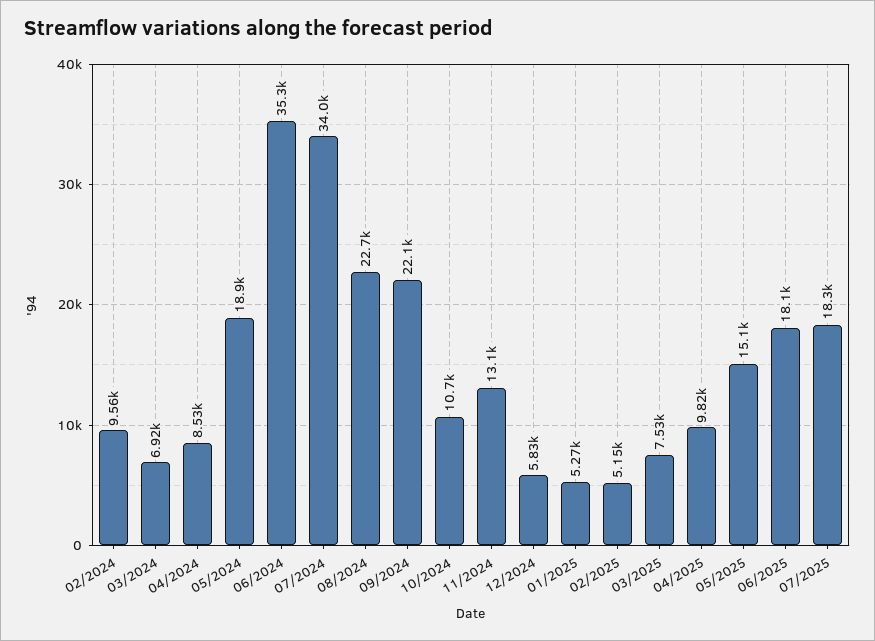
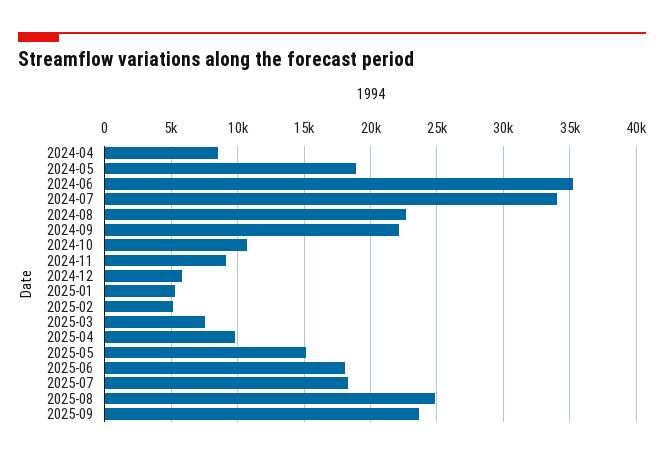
02/2024: 9560 -> none
03/2024: 6920 -> none
11/2024: 13100 -> 9000
2025-08: none -> 25000
2025-09: none -> 23500

